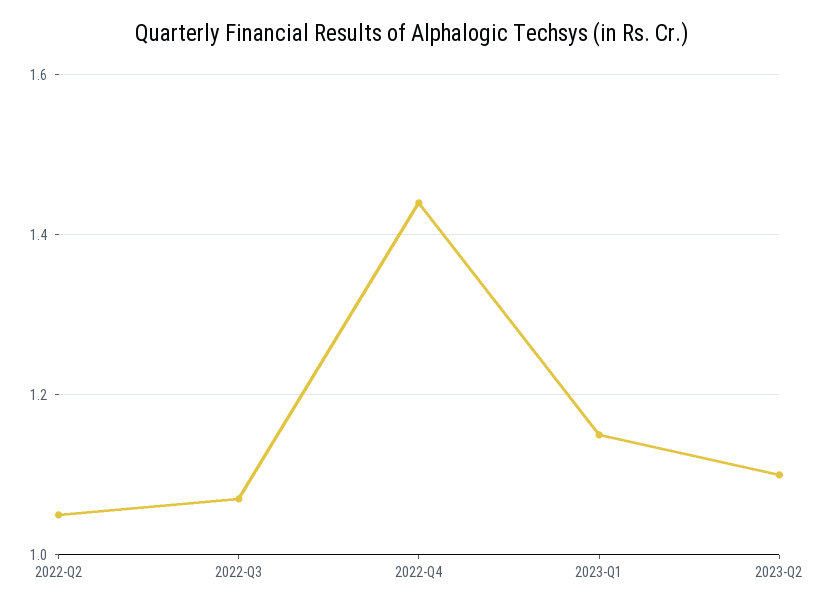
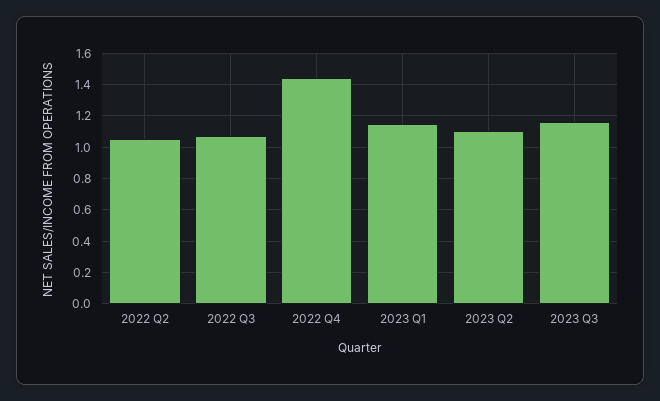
2023 Q3: none -> 1.15

